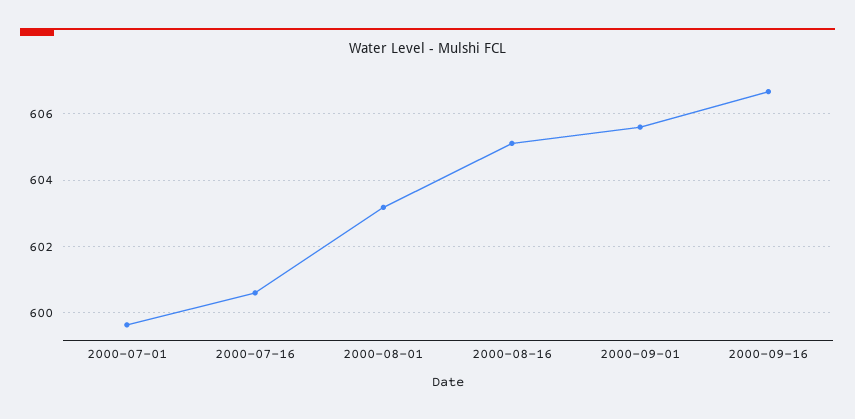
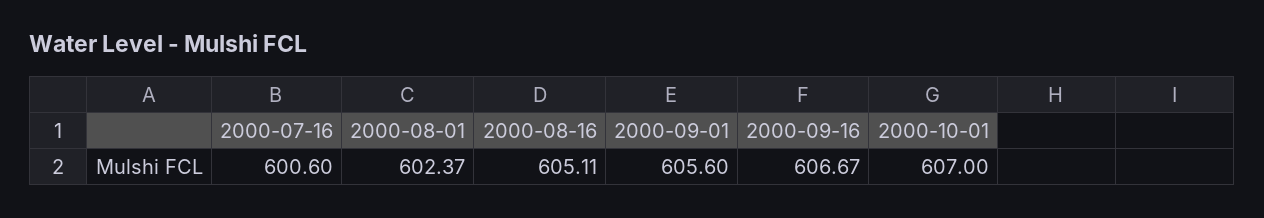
2000-07-01: 599.6 -> none
2000-08-01: 603.2 -> 602.37
2000-10-01: none -> 607

